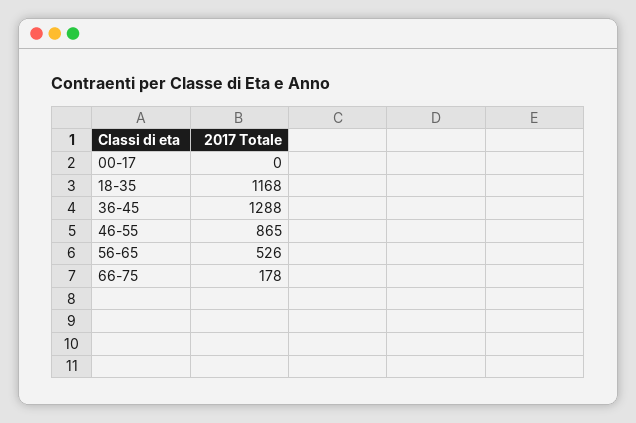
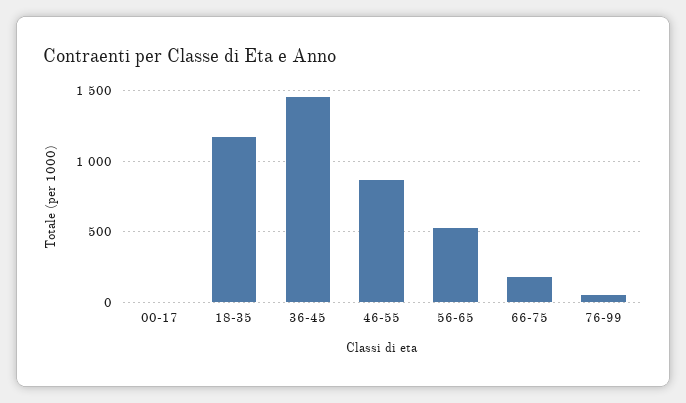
36-45: 1288 -> 1450
76-99: none -> 50

